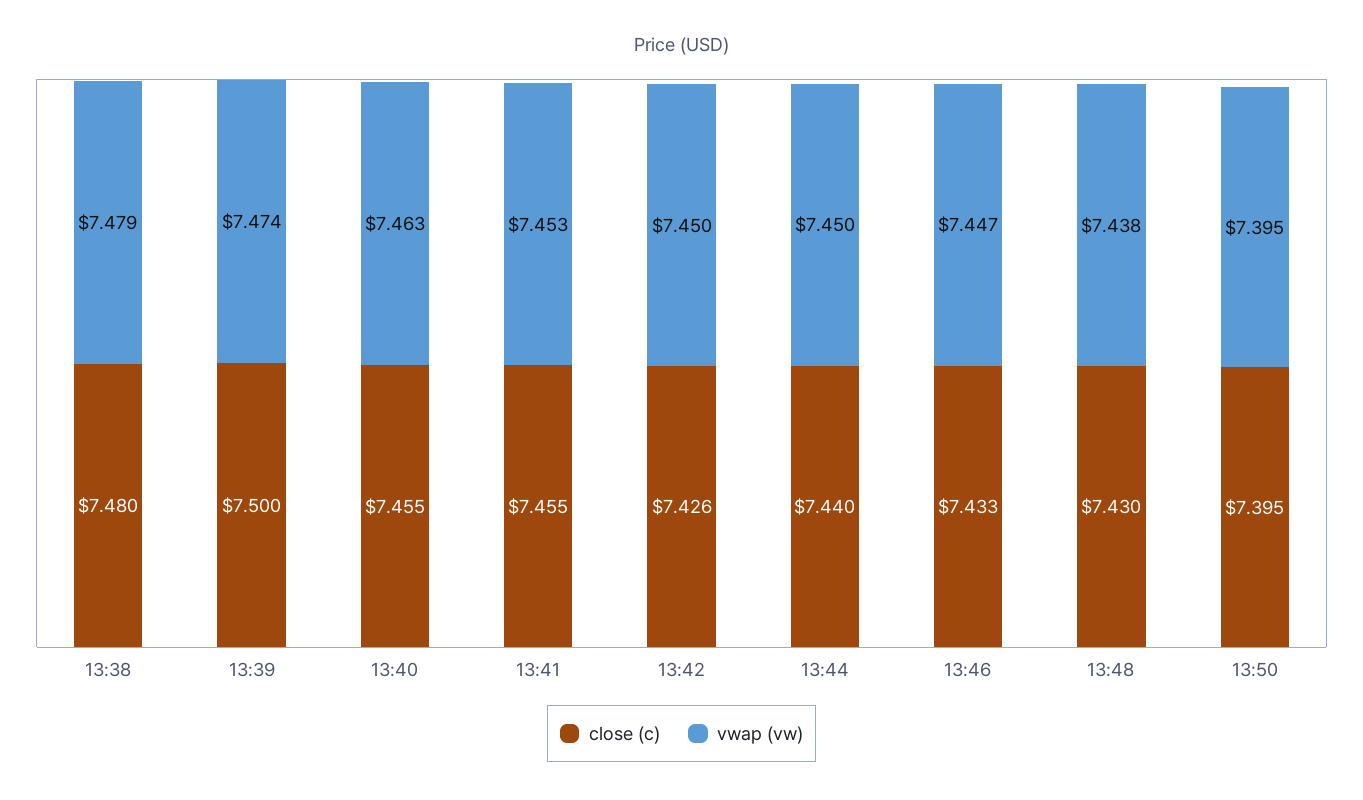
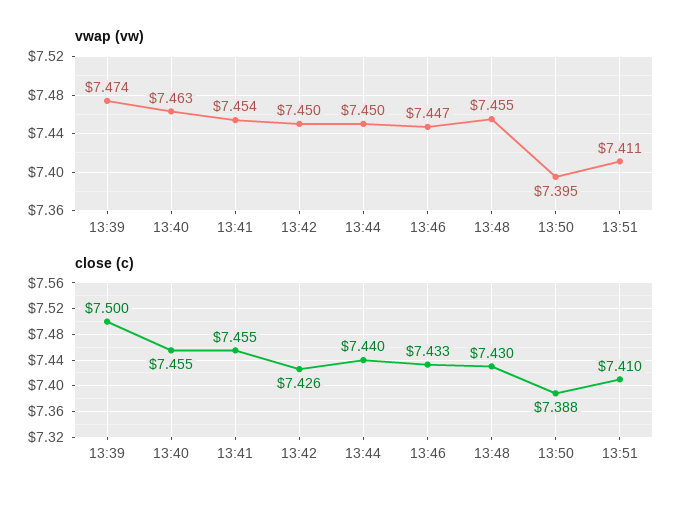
close (c), 13:38: 7.48 -> none
vwap (vw), 13:38: 7.479 -> none
vwap (vw), 13:41: 7.453 -> 7.454
vwap (vw), 13:48: 7.438 -> 7.455
close (c), 13:50: 7.395 -> 7.388
vwap (vw), 13:51: none -> 7.411
close (c), 13:51: none -> 7.41

